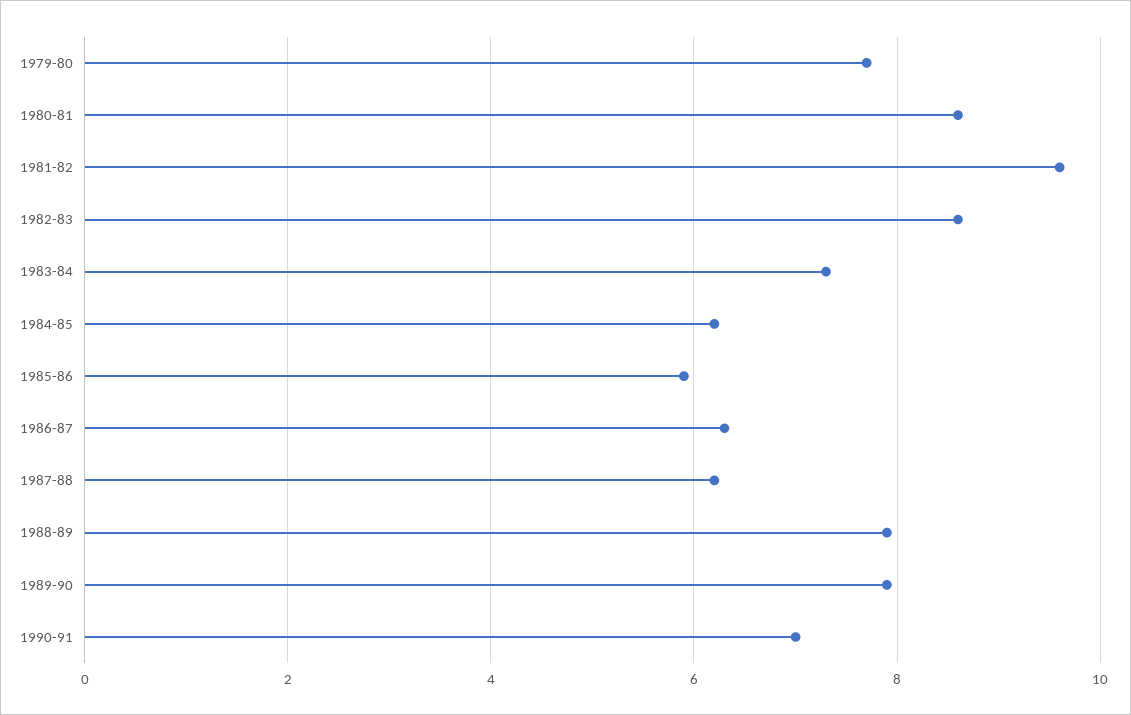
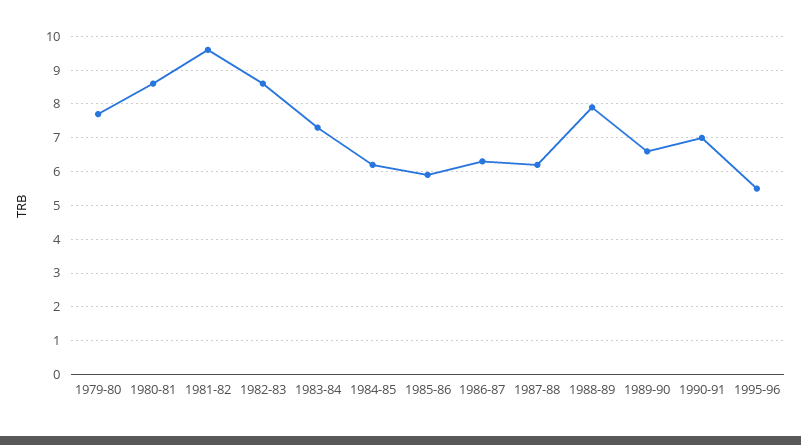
1989-90: 8 -> 6.5
1995-96: none -> 5.5

